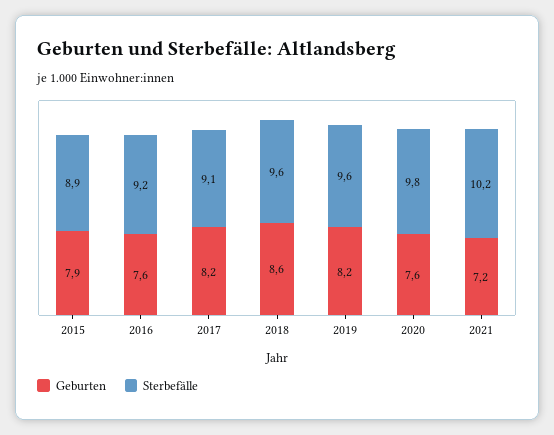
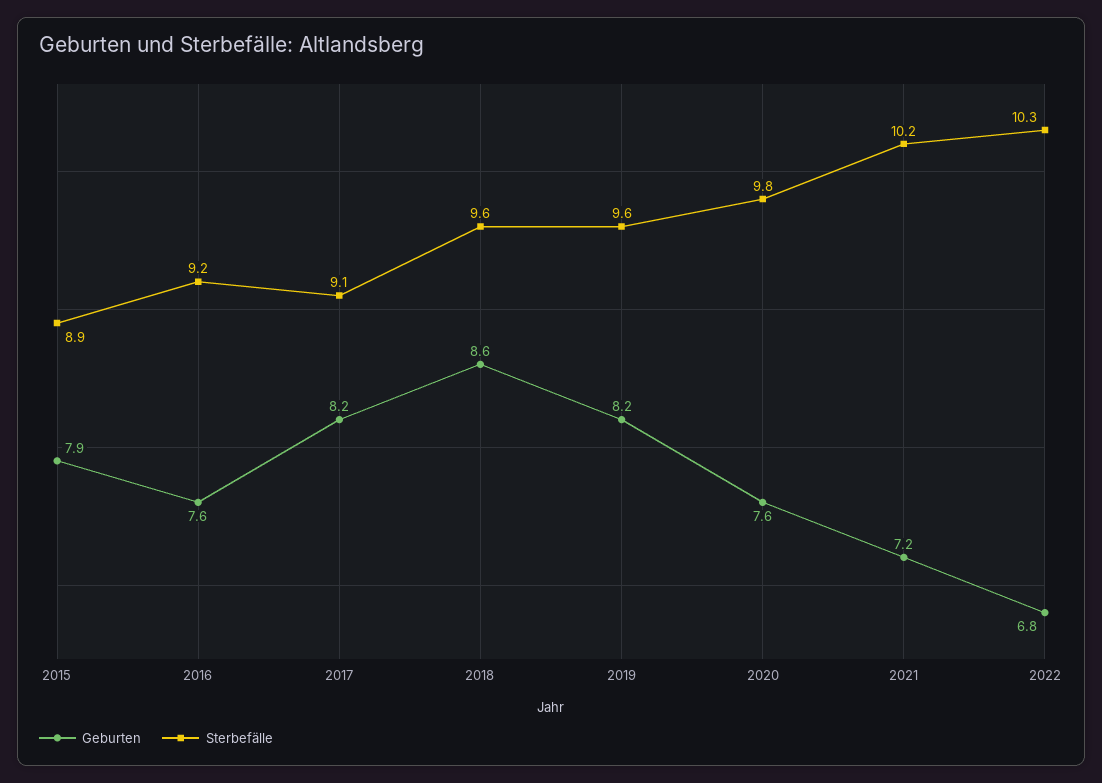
Geburten, 2022: none -> 6.8
Sterbefälle, 2022: none -> 10.3

